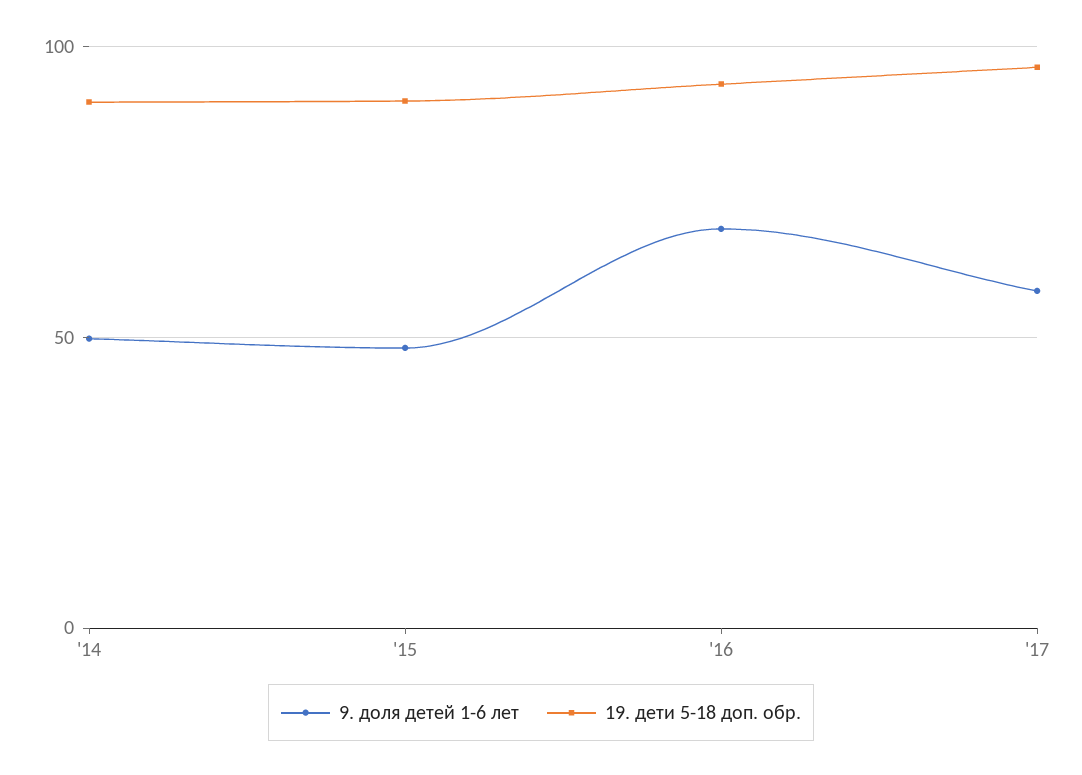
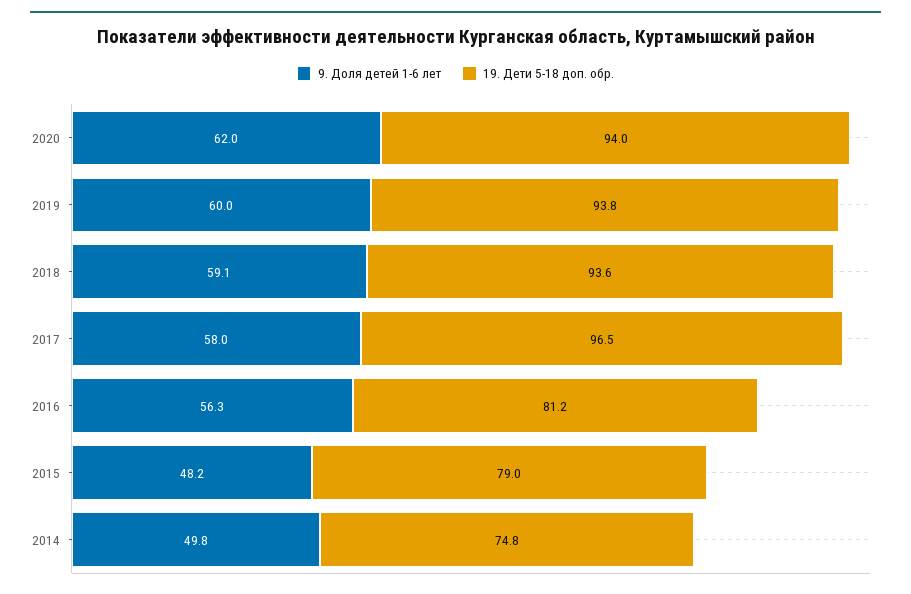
19. дети 5-18 доп. обр., '14: 90 -> 74.8
19. дети 5-18 доп. обр., '15: 90 -> 79
9. доля детей 1-6 лет, '16: 70 -> 56.3
19. дети 5-18 доп. обр., '16: 95 -> 81.2
9. доля детей 1-6 лет, 2020: none -> 62
19. дети 5-18 доп. обр., 2020: none -> 94
9. доля детей 1-6 лет, 2019: none -> 60
19. дети 5-18 доп. обр., 2019: none -> 93.8
9. доля детей 1-6 лет, 2018: none -> 59.1
19. дети 5-18 доп. обр., 2018: none -> 93.6

